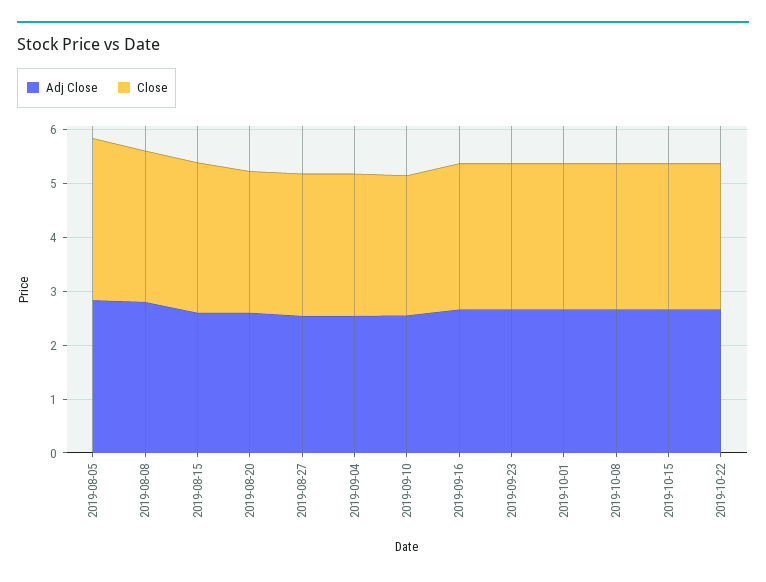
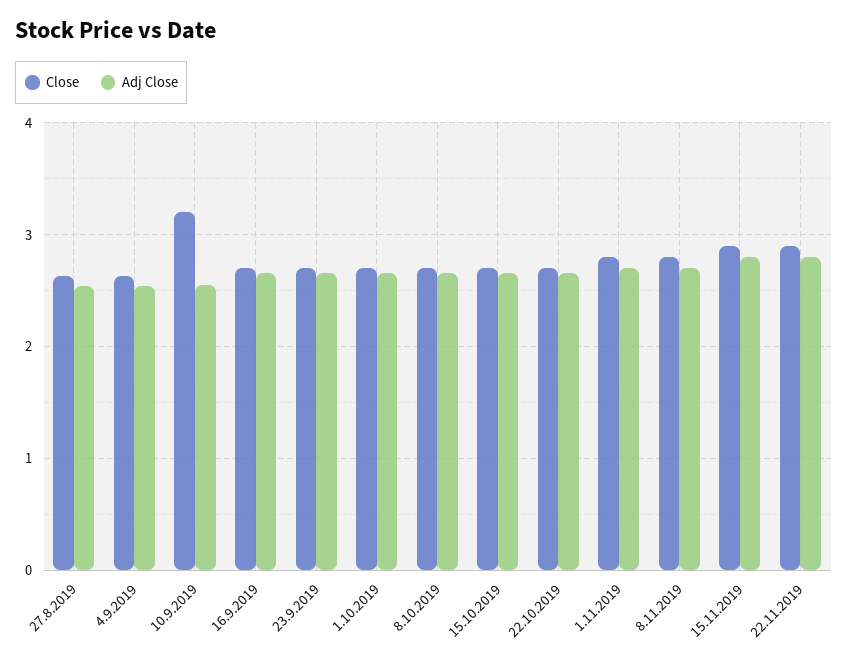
Adj Close, 2019-08-05: 2.8 -> none
Close, 2019-08-05: 3 -> none
Adj Close, 2019-08-08: 2.8 -> none
Close, 2019-08-08: 2.8 -> none
Adj Close, 2019-08-15: 2.6 -> none
Close, 2019-08-15: 2.8 -> none
Adj Close, 2019-08-20: 2.6 -> none
Close, 2019-08-20: 2.6 -> none
Close, 2019-09-10: 2.6 -> 3.2
Close, 1.11.2019: none -> 2.8
Adj Close, 1.11.2019: none -> 2.7
Close, 8.11.2019: none -> 2.8
Adj Close, 8.11.2019: none -> 2.7
Close, 15.11.2019: none -> 2.9
Adj Close, 15.11.2019: none -> 2.8
Close, 22.11.2019: none -> 2.9
Adj Close, 22.11.2019: none -> 2.8

